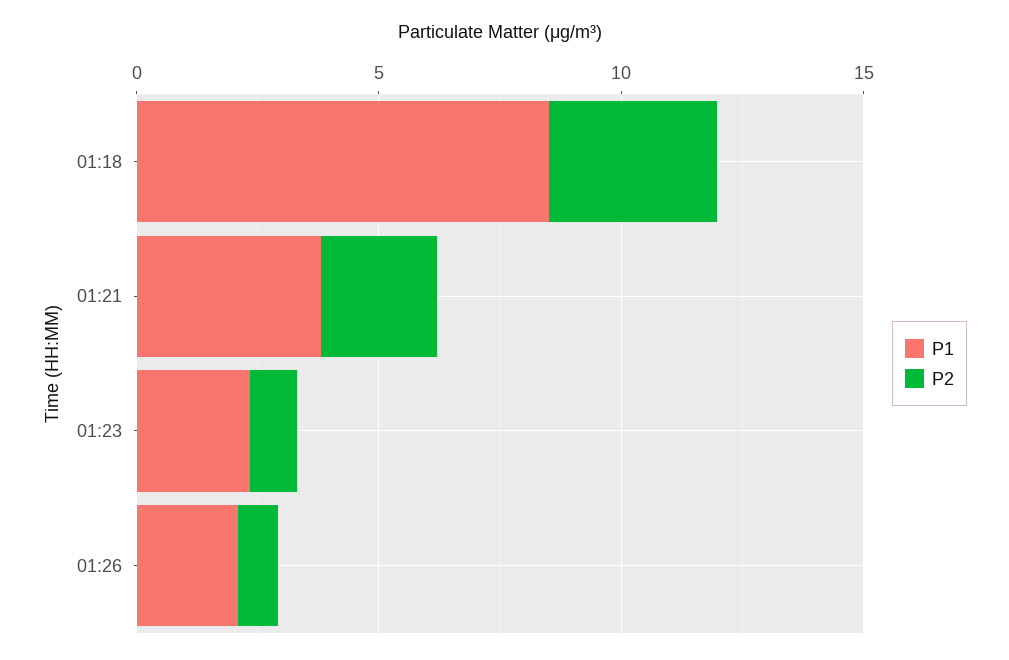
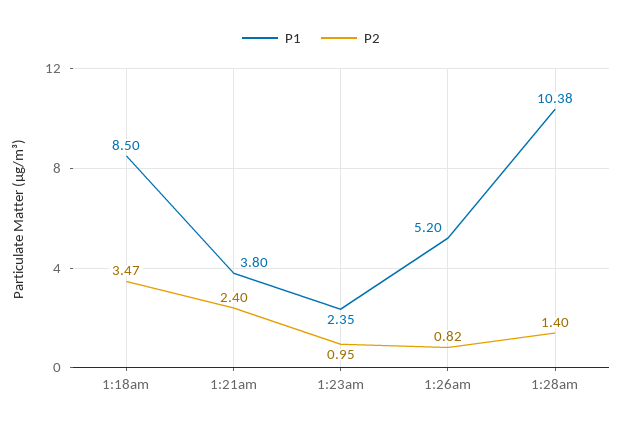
P1, 01:26: 2 -> 5.2
P1, 1:28am: none -> 10.38
P2, 1:28am: none -> 1.4

